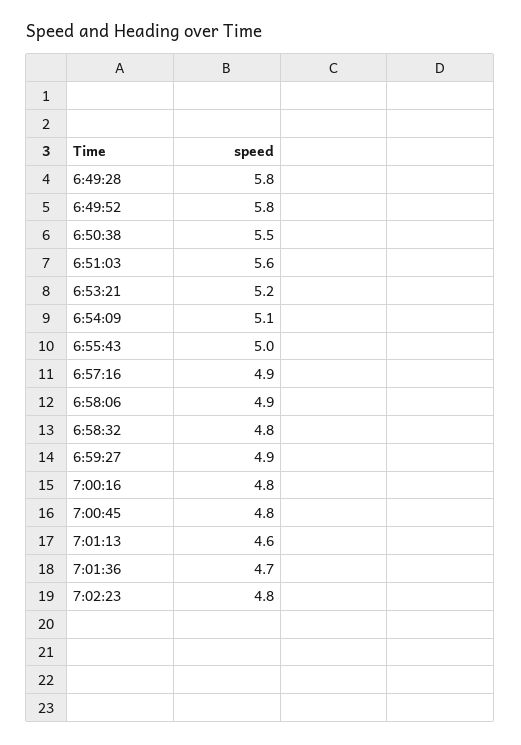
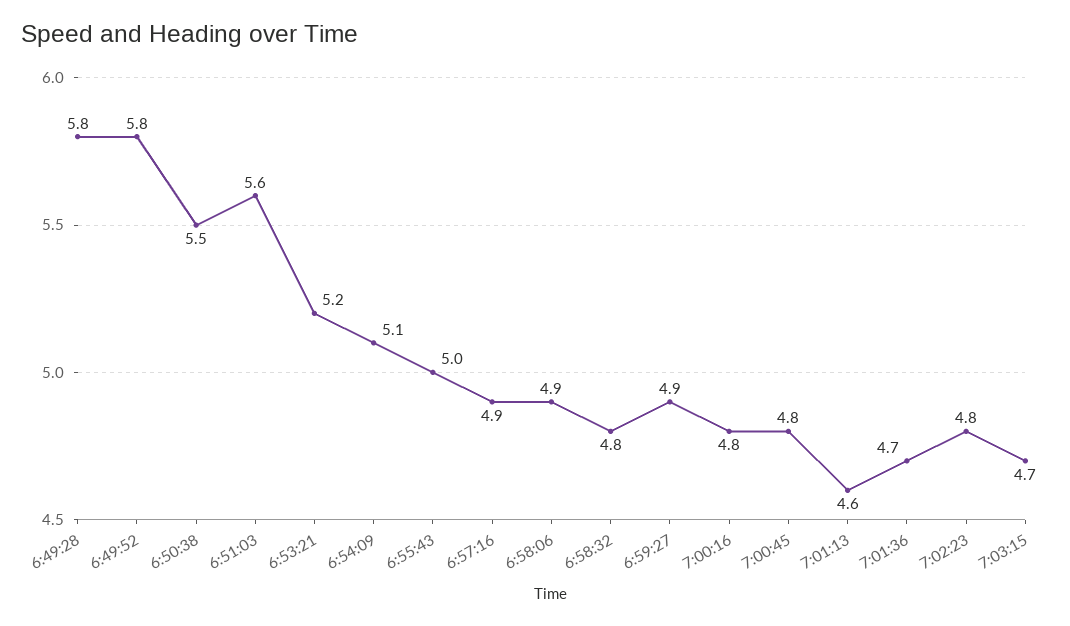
7:03:15: none -> 4.7

